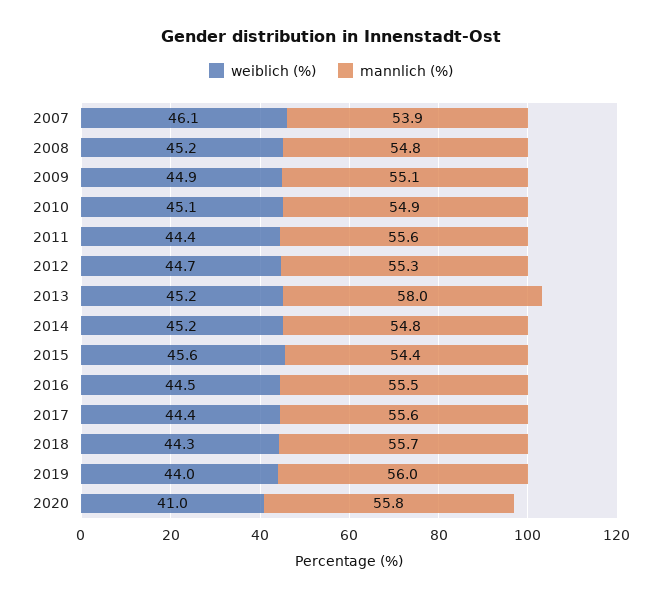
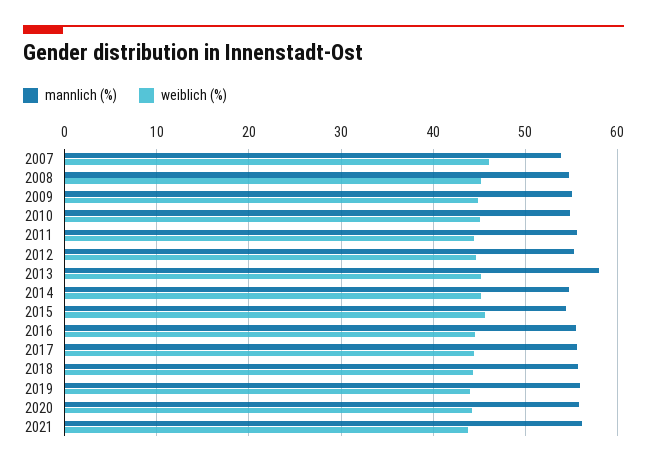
weiblich (%), 2020: 41 -> 44
mannlich (%), 2021: none -> 56
weiblich (%), 2021: none -> 44

